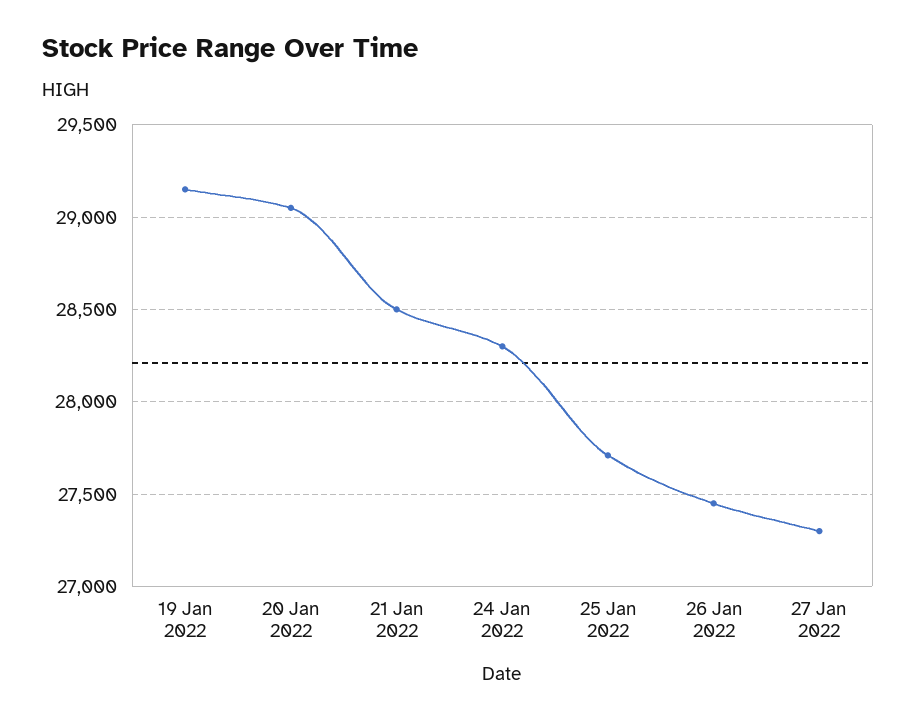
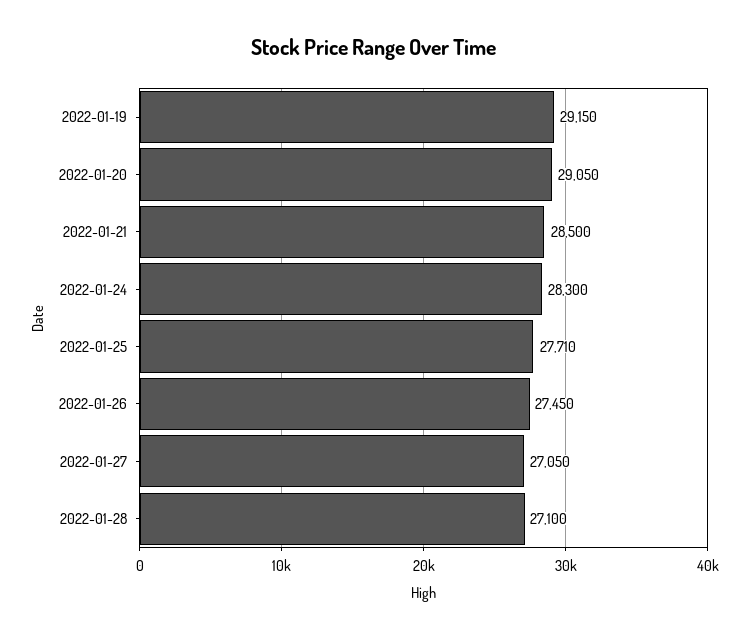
27 Jan 2022: 27300 -> 27050
2022-01-28: none -> 27100

